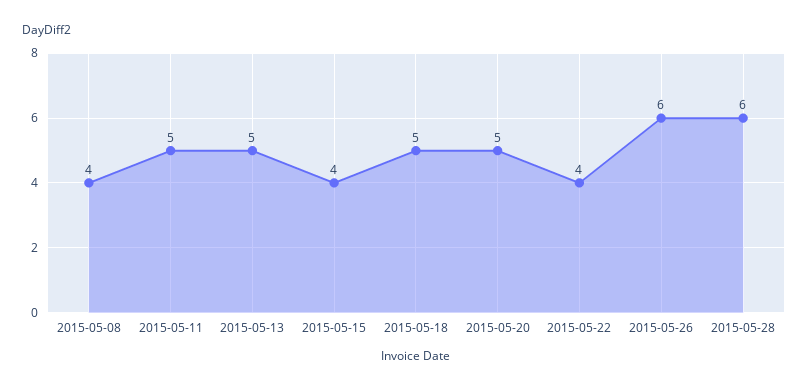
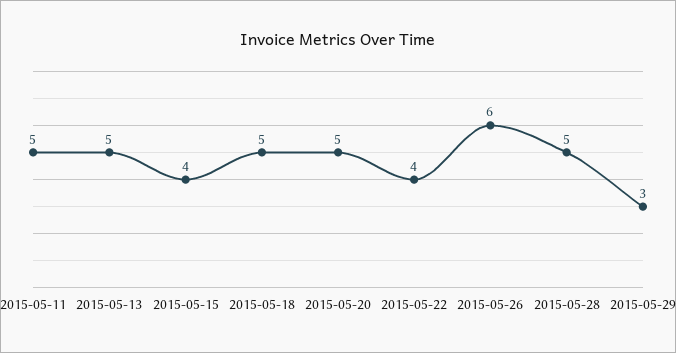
2015-05-08: 4 -> none
2015-05-28: 6 -> 5
2015-05-29: none -> 3

